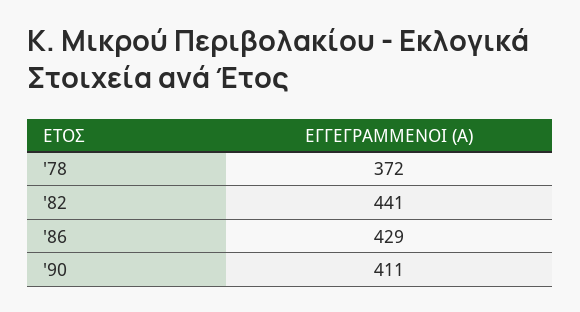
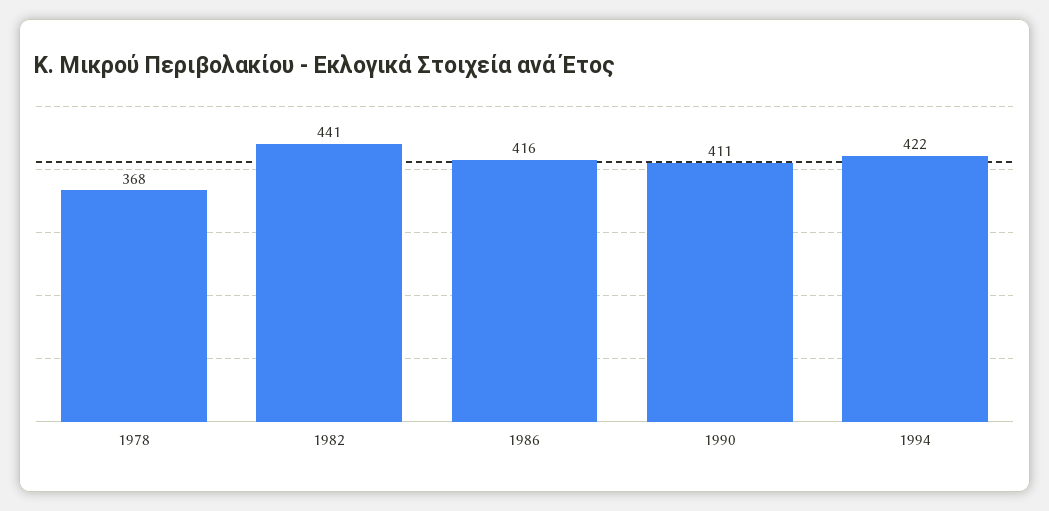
'78: 372 -> 368
'86: 429 -> 416
1994: none -> 422

